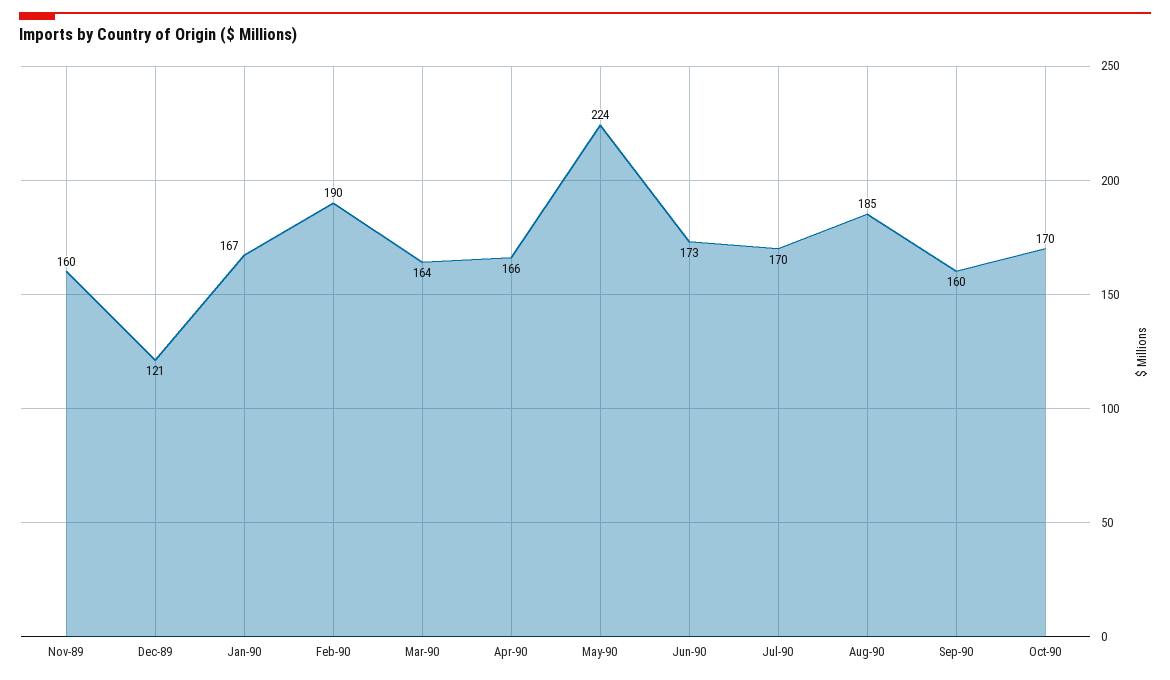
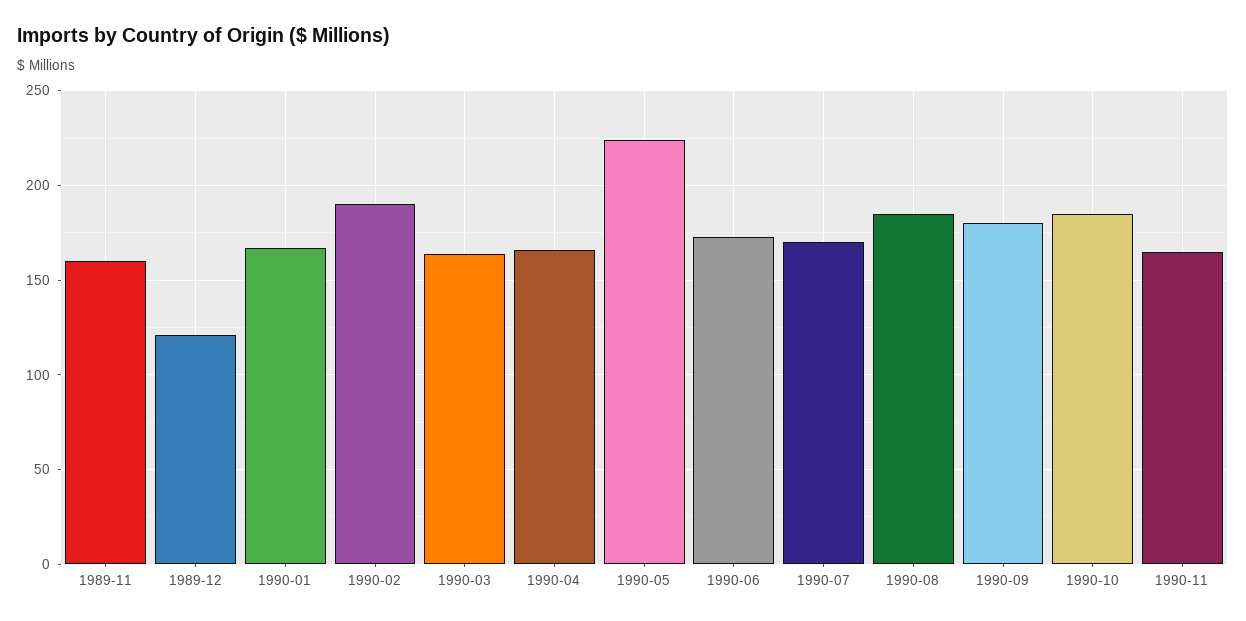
Sep-90: 160 -> 180
Oct-90: 170 -> 185
1990-11: none -> 165

